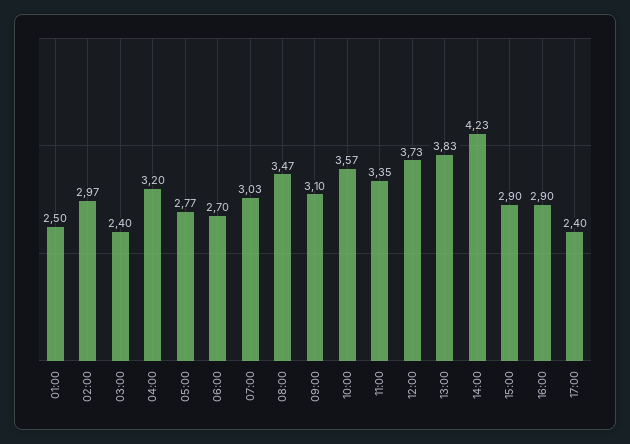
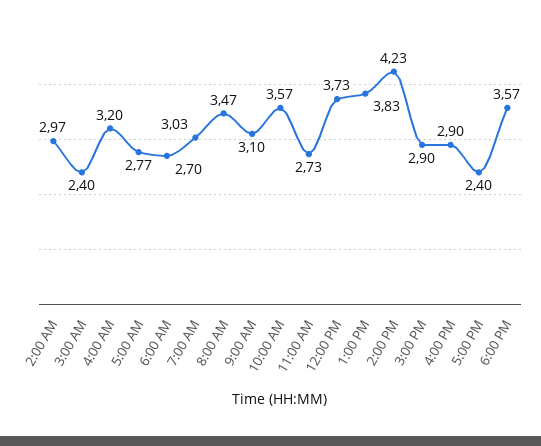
01:00: 2.5 -> none
11:00: 3.35 -> 2.73
6:00 PM: none -> 3.57

